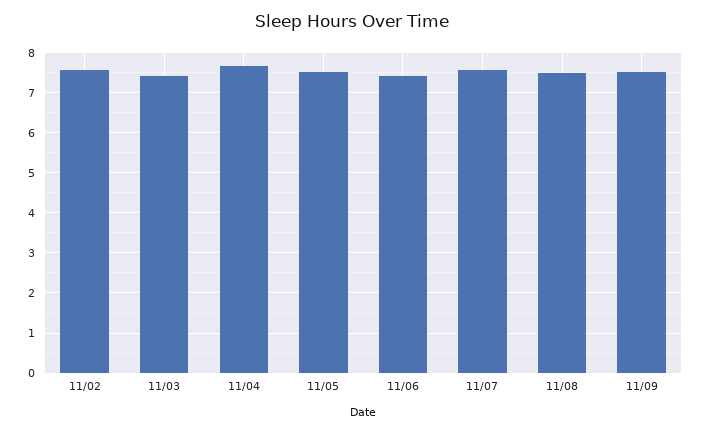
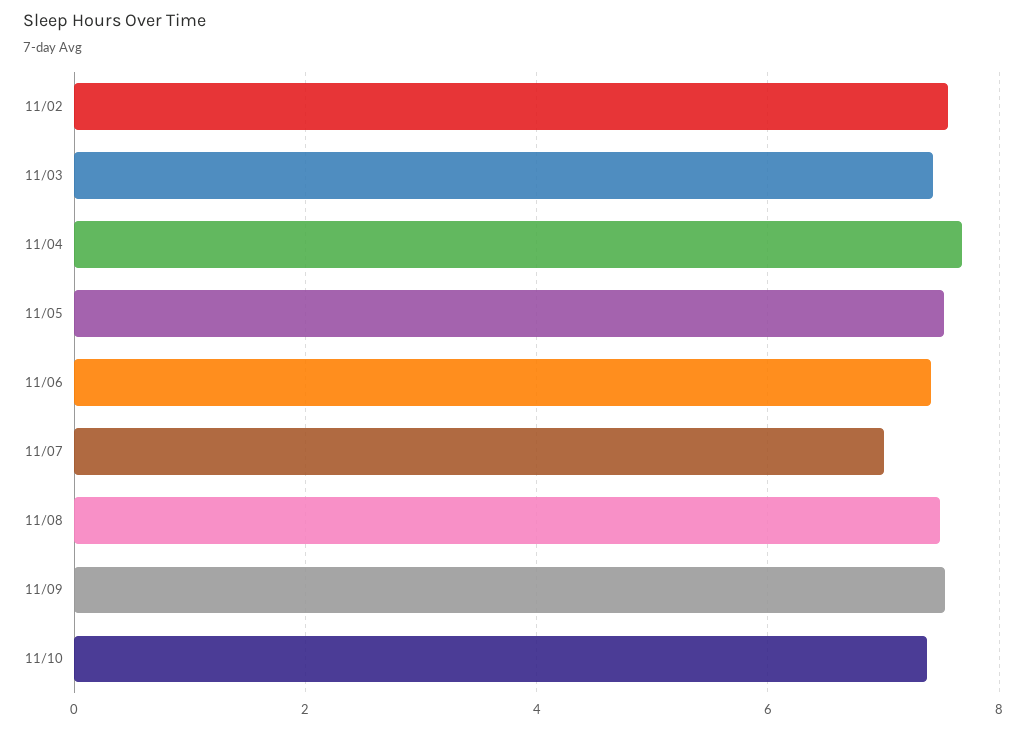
11/07: 7.6 -> 7
11/10: none -> 7.4

